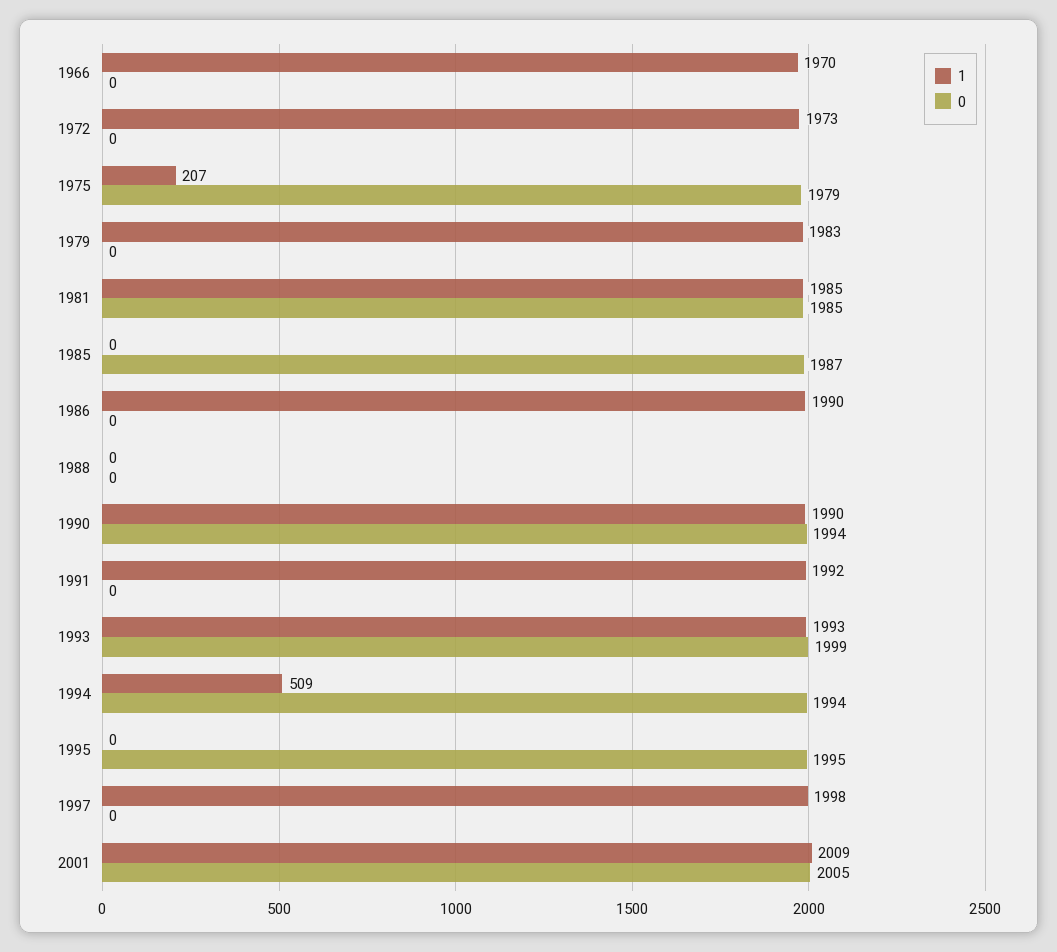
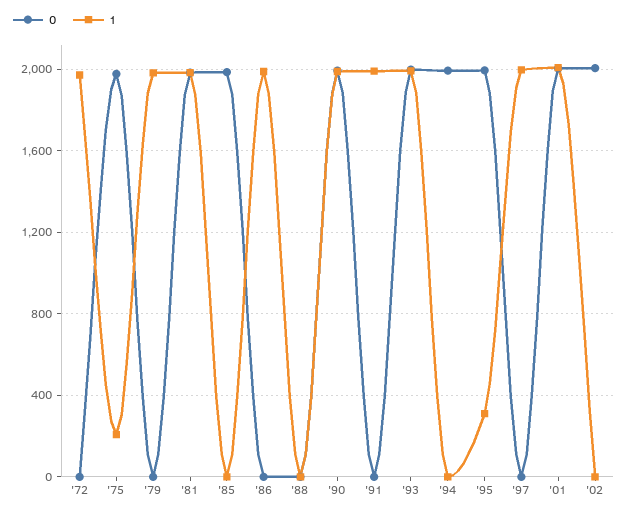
1, 1966: 1970 -> none
0, 1966: 0 -> none
1, 1994: 509 -> 0
1, 1995: 0 -> 300
0, '02: none -> 2000
1, '02: none -> 0

